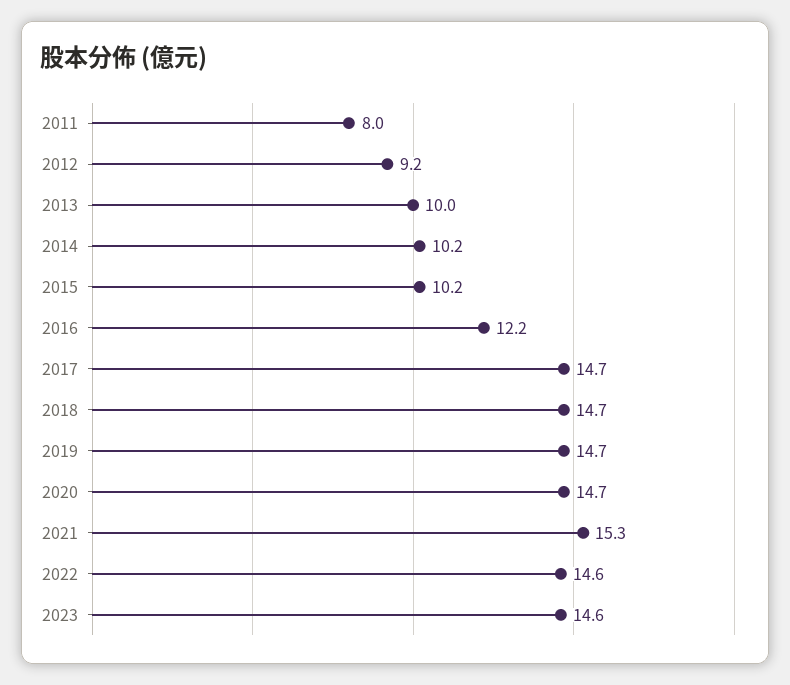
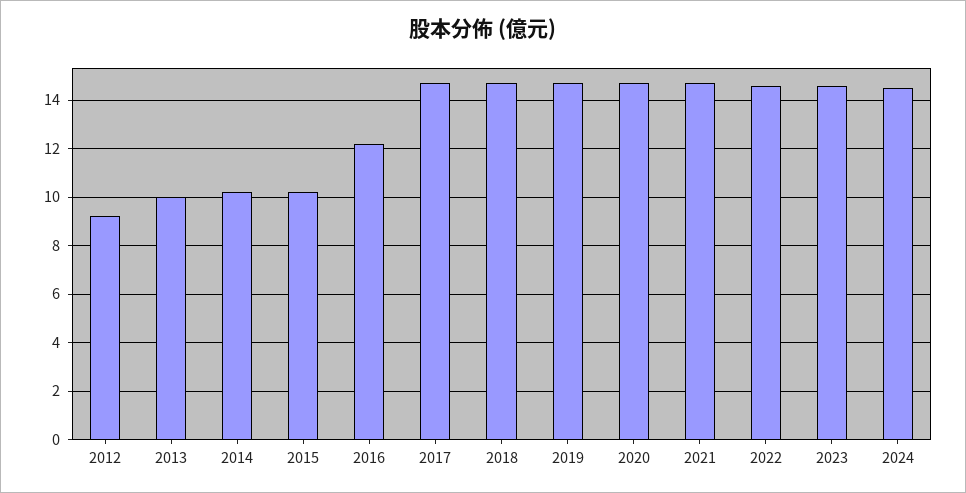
2011: 8 -> none
2021: 15.3 -> 14.75
2024: none -> 14.5

